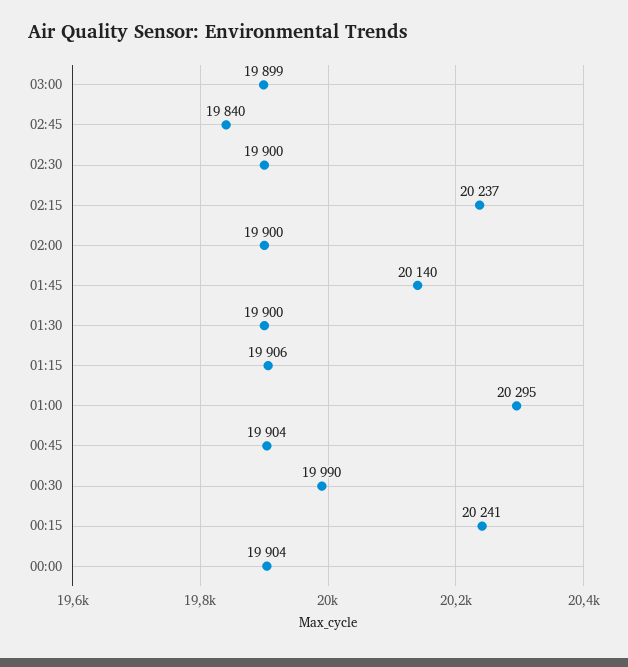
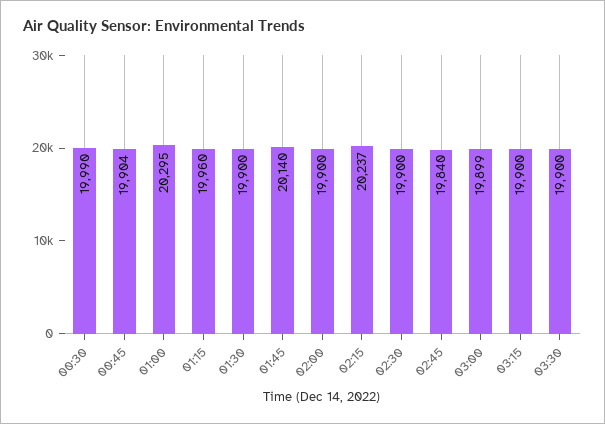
01:15: 19906 -> 19960
00:15: 20241 -> none
00:00: 19904 -> none
03:15: none -> 19900
03:30: none -> 19900

